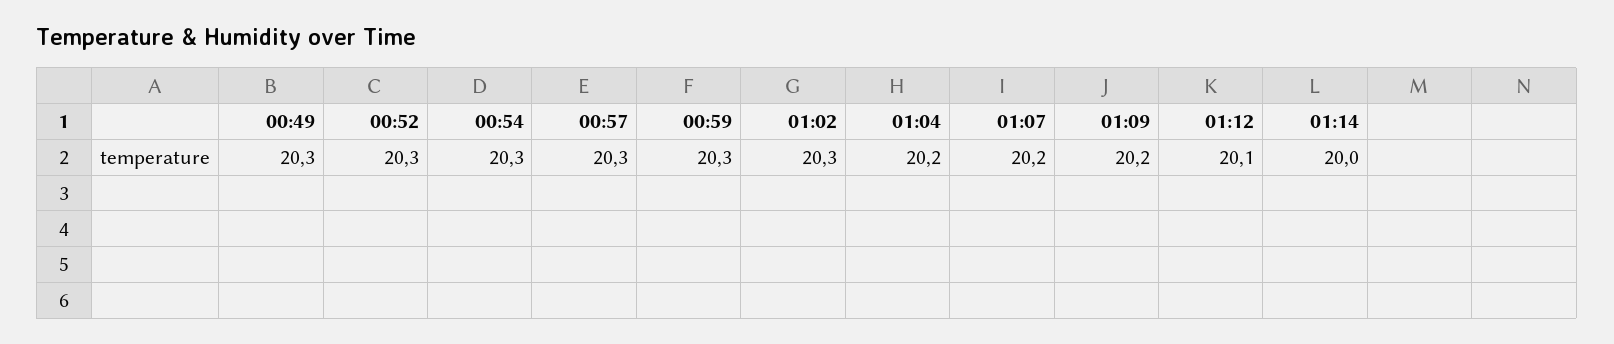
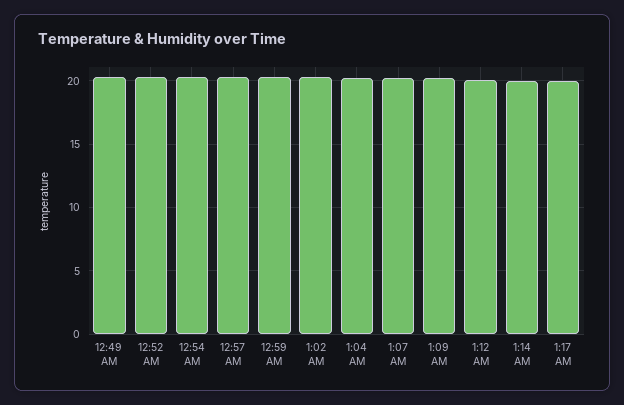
1:17 AM: none -> 20

